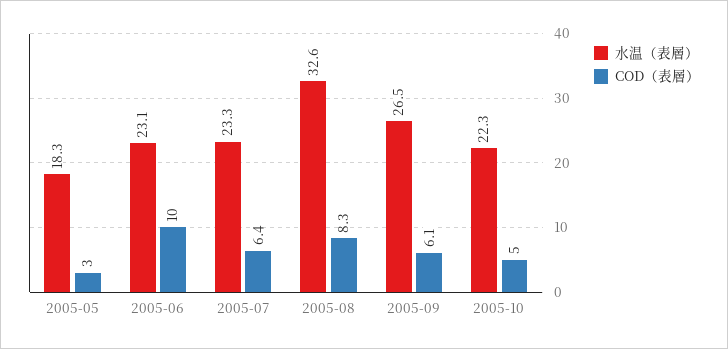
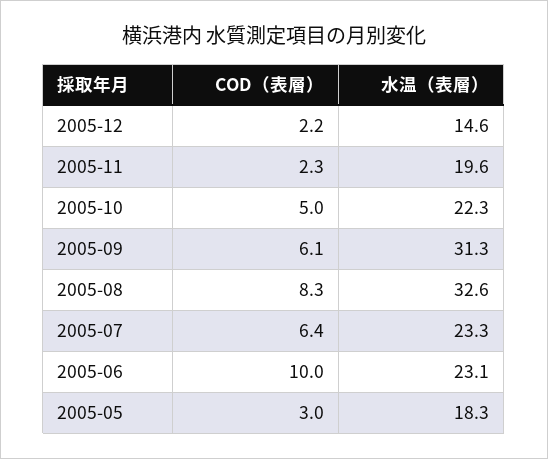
水温（表層）, 2005-09: 26.5 -> 31.3
COD（表層）, 2005-12: none -> 2.2
水温（表層）, 2005-12: none -> 14.6
COD（表層）, 2005-11: none -> 2.3
水温（表層）, 2005-11: none -> 19.6

